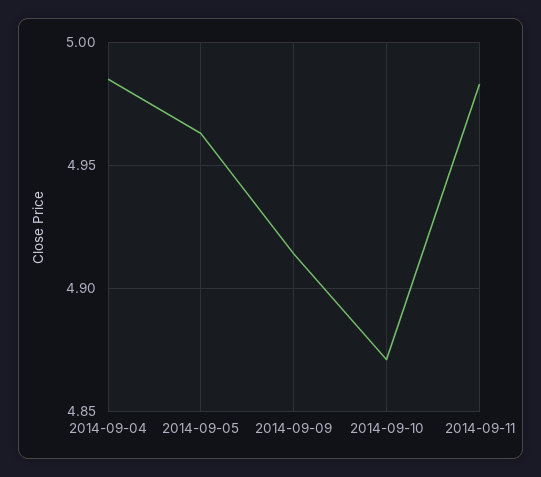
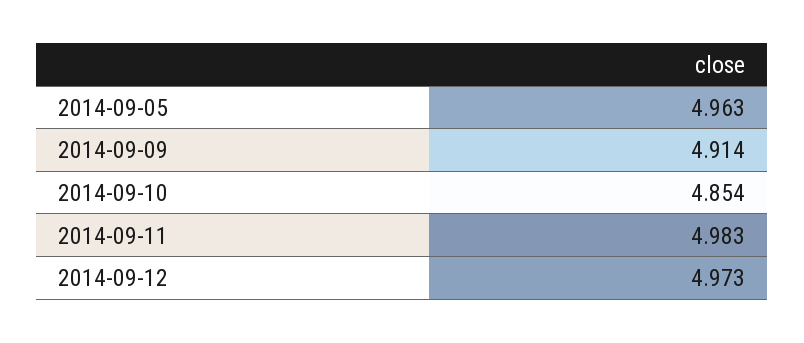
2014-09-04: 4.985 -> none
2014-09-10: 4.87 -> 4.854
2014-09-12: none -> 4.973

